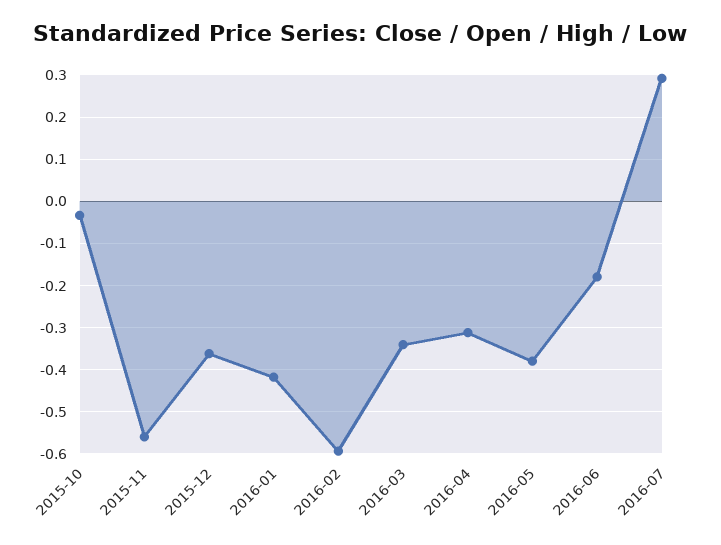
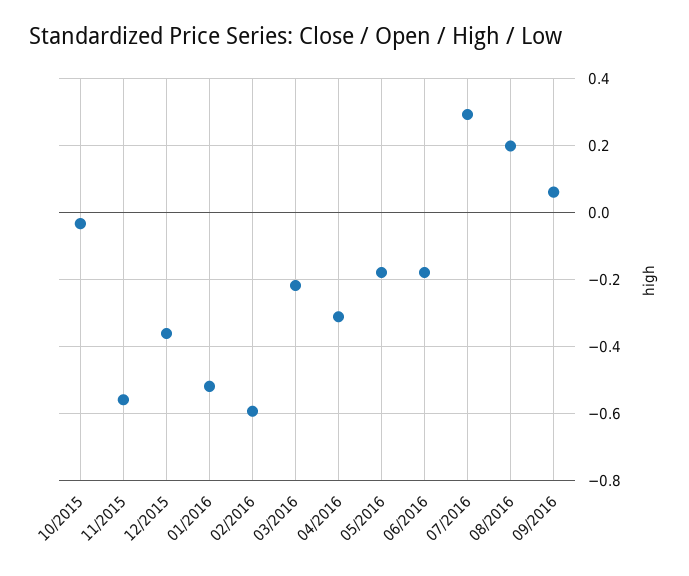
2016-01: -0.42 -> -0.52
2016-03: -0.34 -> -0.22
2016-05: -0.38 -> -0.18
08/2016: none -> 0.2
09/2016: none -> 0.06

